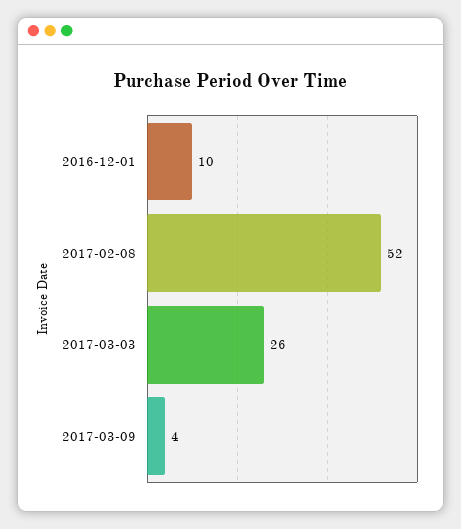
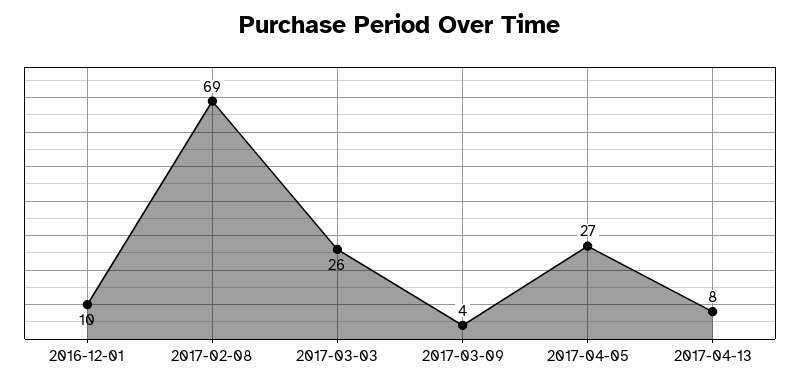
2017-02-08: 52 -> 69
2017-04-05: none -> 27
2017-04-13: none -> 8

